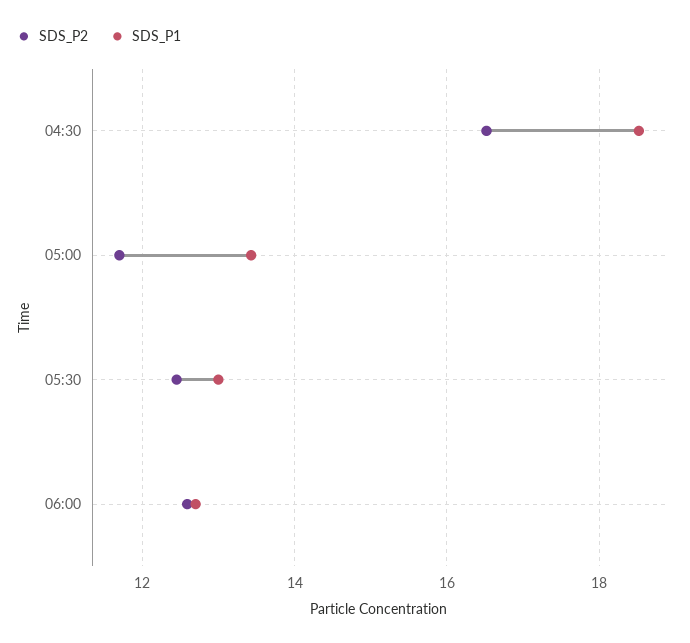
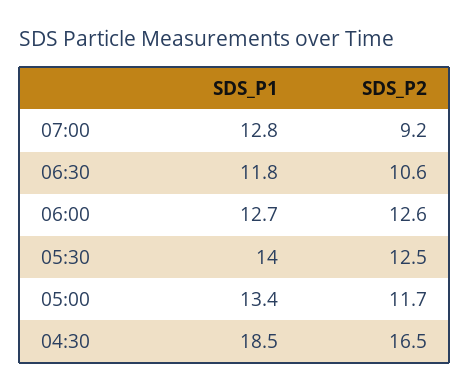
SDS_P1, 05:30: 13 -> 14
SDS_P1, 07:00: none -> 12.8
SDS_P2, 07:00: none -> 9.2
SDS_P1, 06:30: none -> 11.8
SDS_P2, 06:30: none -> 10.6

